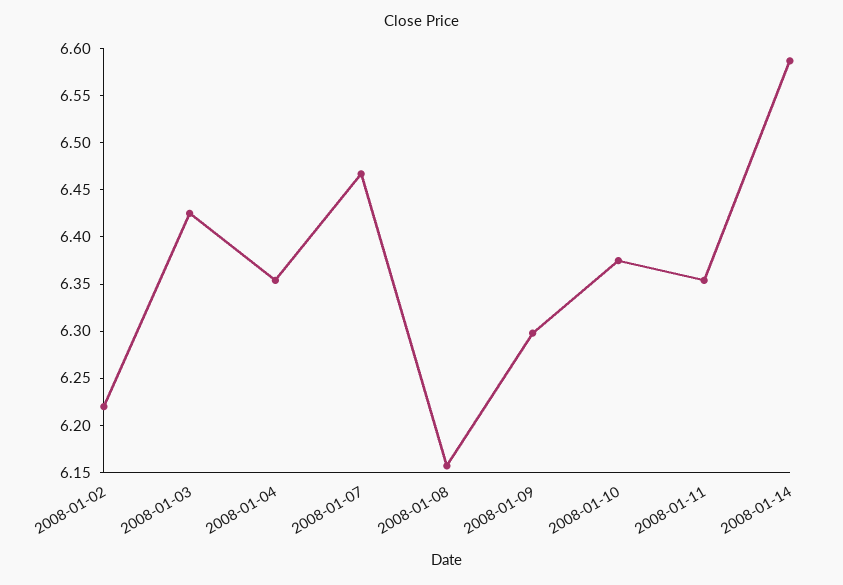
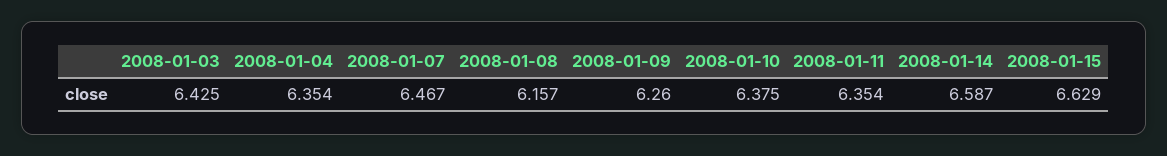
2008-01-02: 6.22 -> none
2008-01-09: 6.3 -> 6.26
2008-01-15: none -> 6.629

